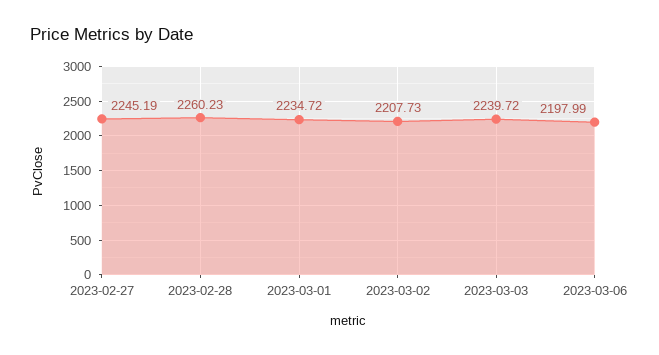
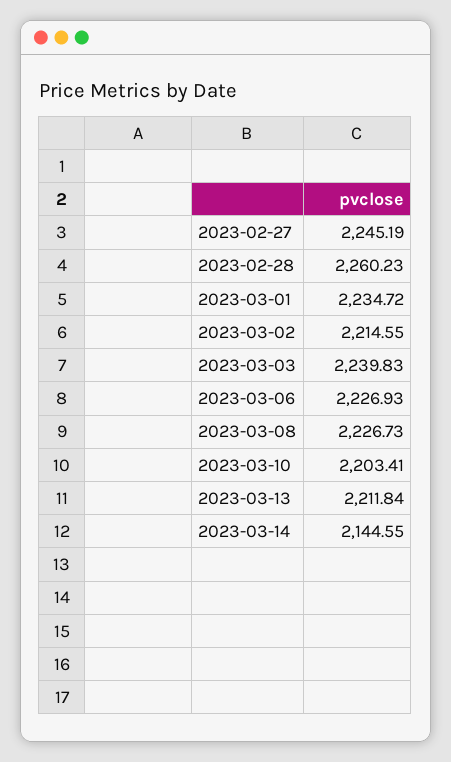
2023-03-02: 2207.73 -> 2214.55
2023-03-03: 2239.72 -> 2239.83
2023-03-06: 2197.99 -> 2226.93
2023-03-08: none -> 2226.73
2023-03-10: none -> 2203.41
2023-03-13: none -> 2211.84
2023-03-14: none -> 2144.55

